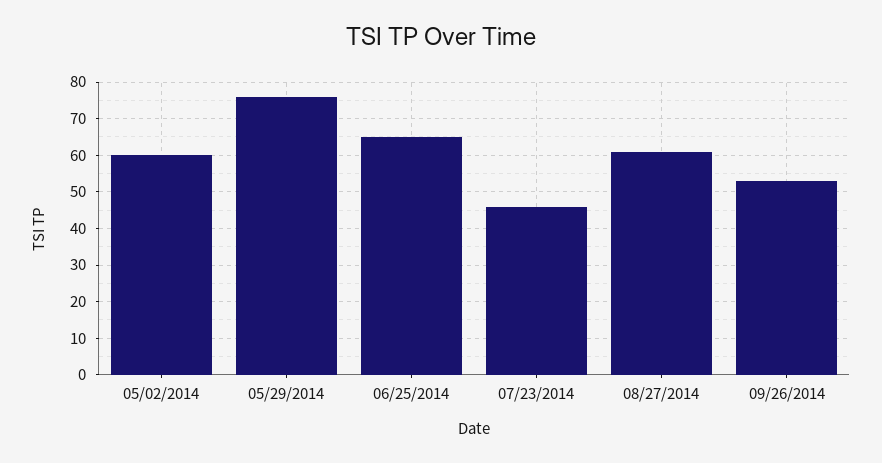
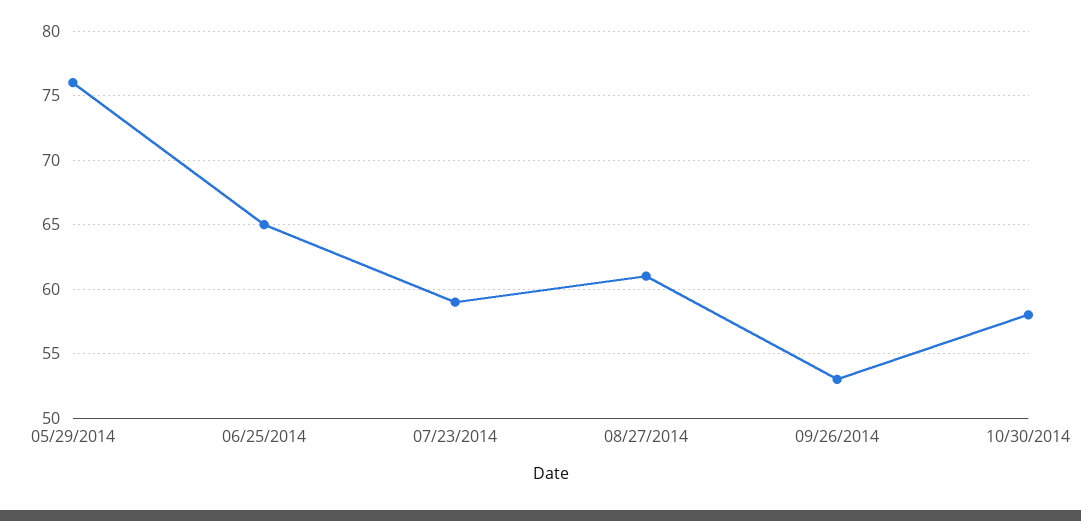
05/02/2014: 60 -> none
07/23/2014: 45 -> 59
10/30/2014: none -> 58

